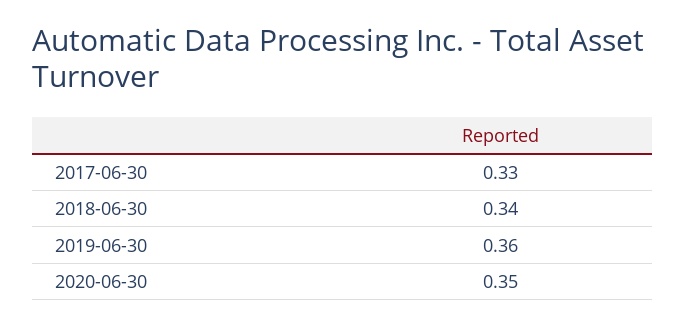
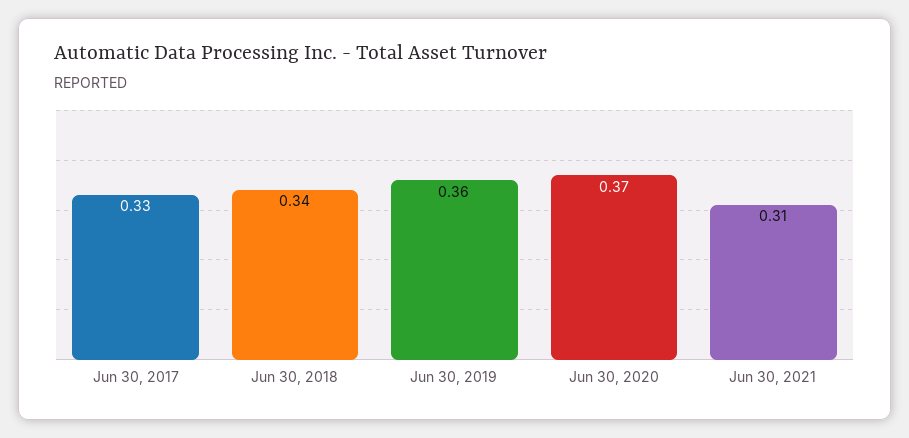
2020-06-30: 0.35 -> 0.37
Jun 30, 2021: none -> 0.31

